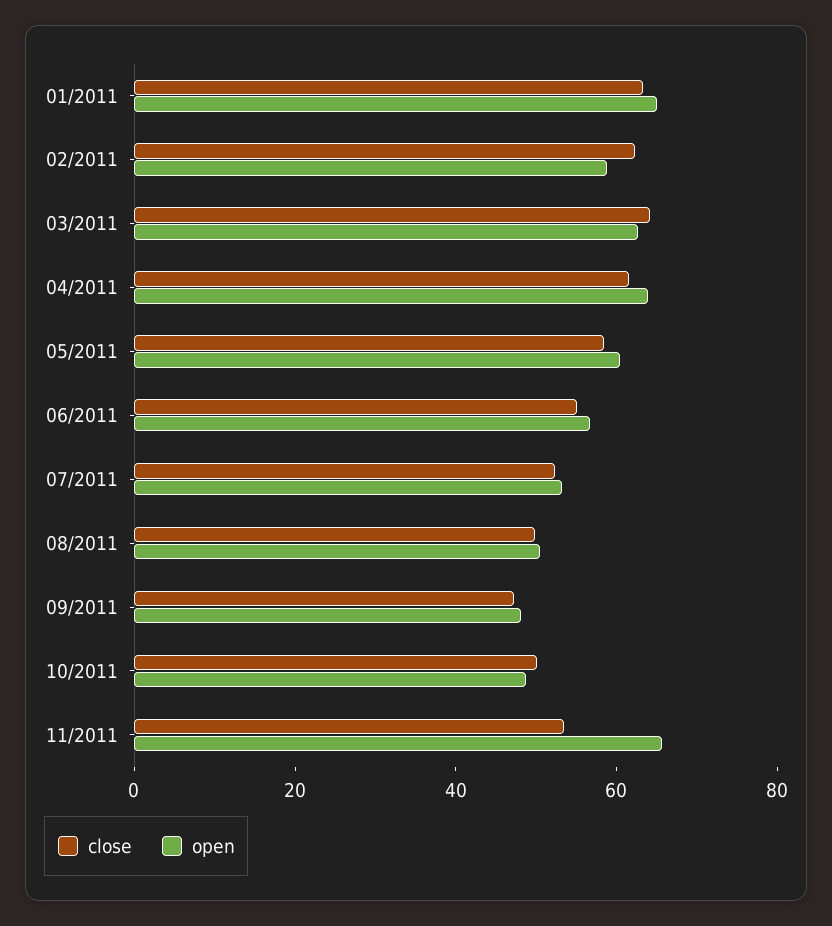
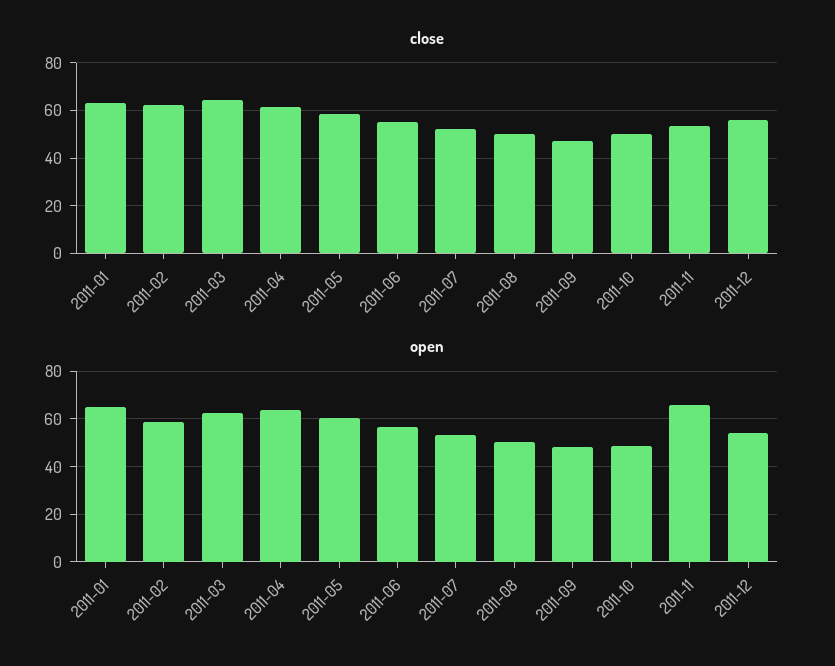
close, 2011-12: none -> 55
open, 2011-12: none -> 55

